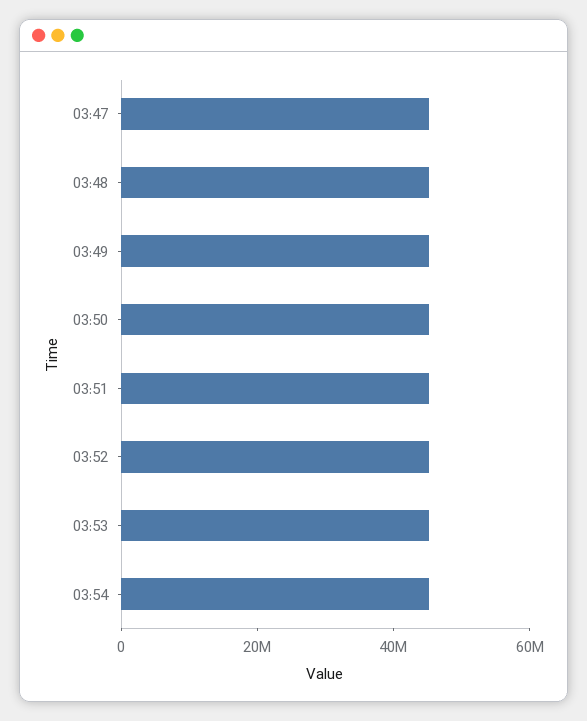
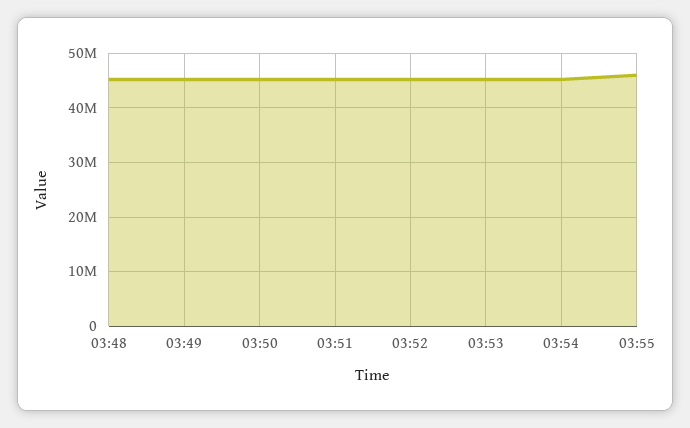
03:47: 45000000 -> none
03:55: none -> 46000000

